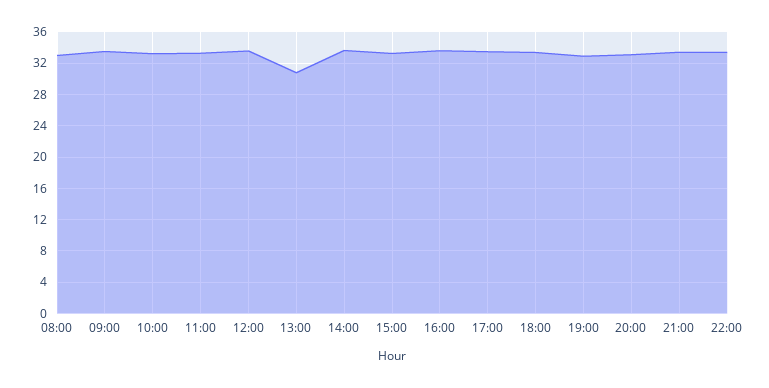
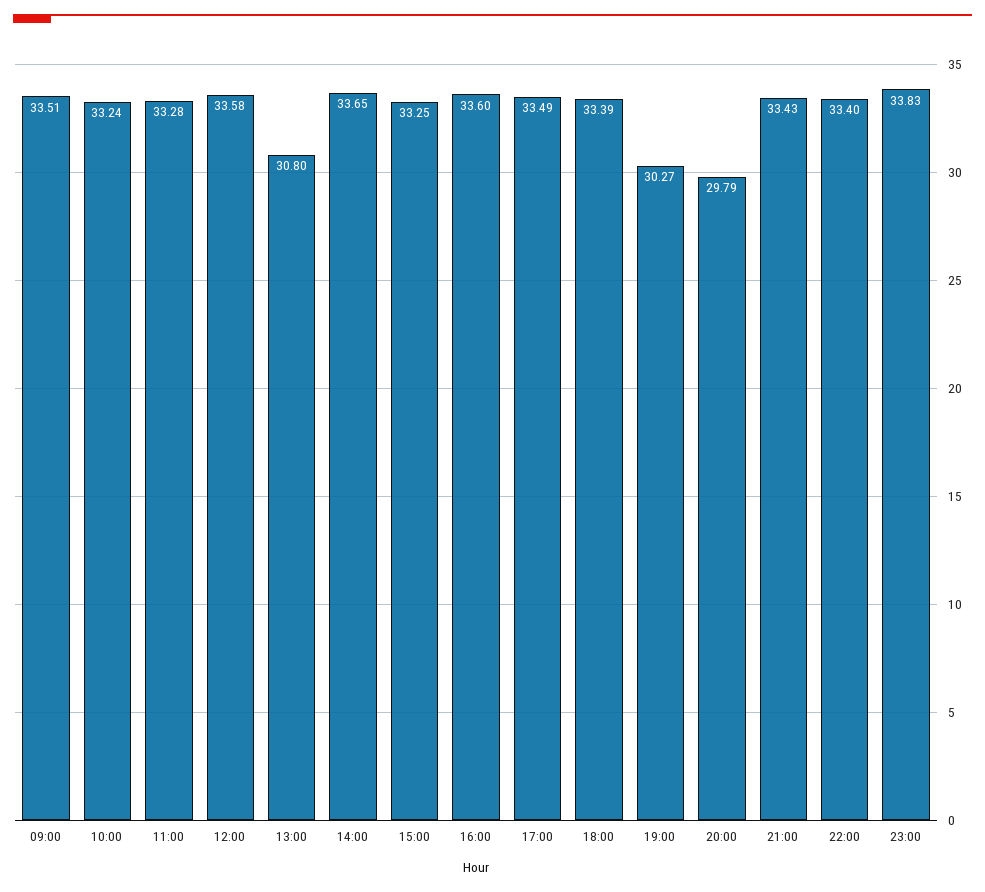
08:00: 33 -> none
19:00: 33 -> 30.27
20:00: 33 -> 29.79
23:00: none -> 33.83

